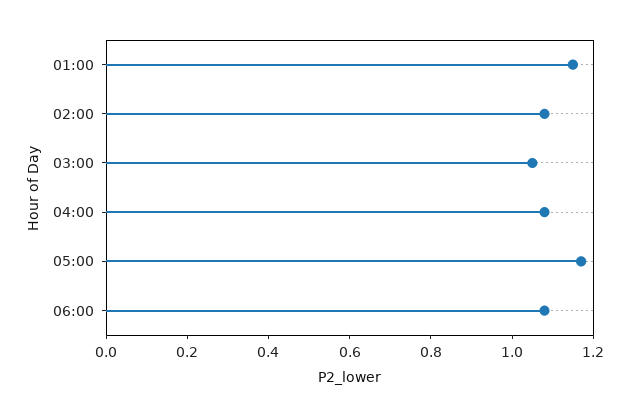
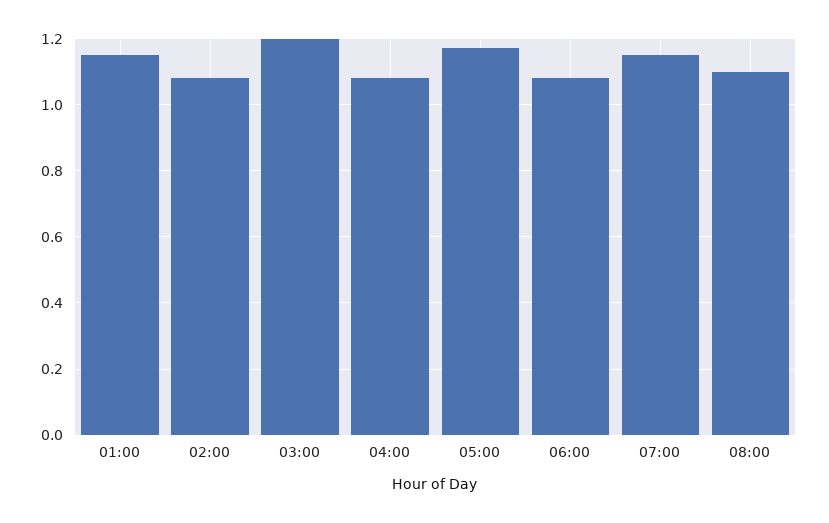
03:00: 1.05 -> 1.2
07:00: none -> 1.15
08:00: none -> 1.1

